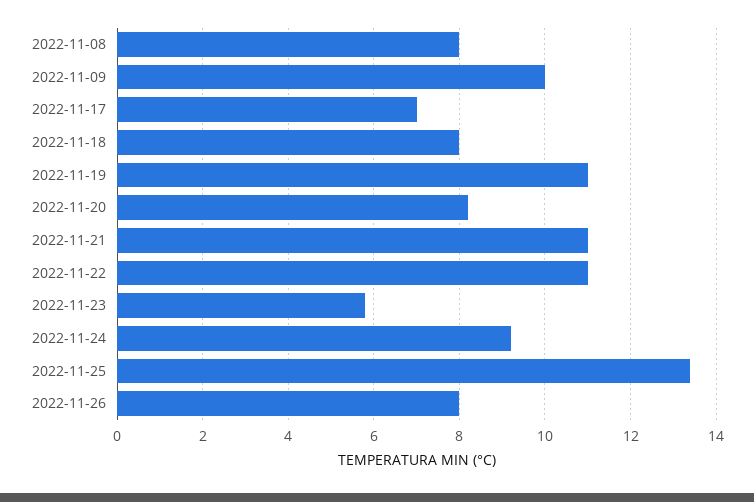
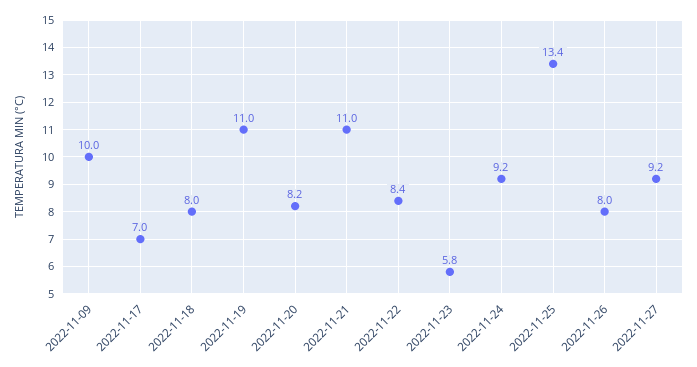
2022-11-08: 8 -> none
2022-11-22: 11 -> 8.4
2022-11-27: none -> 9.2

